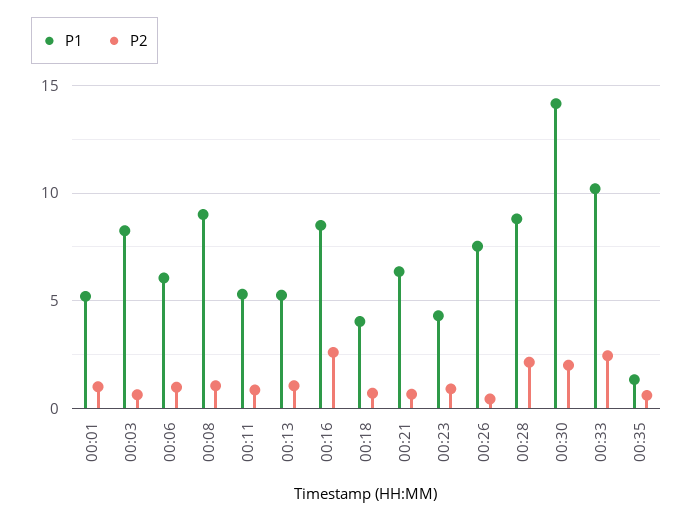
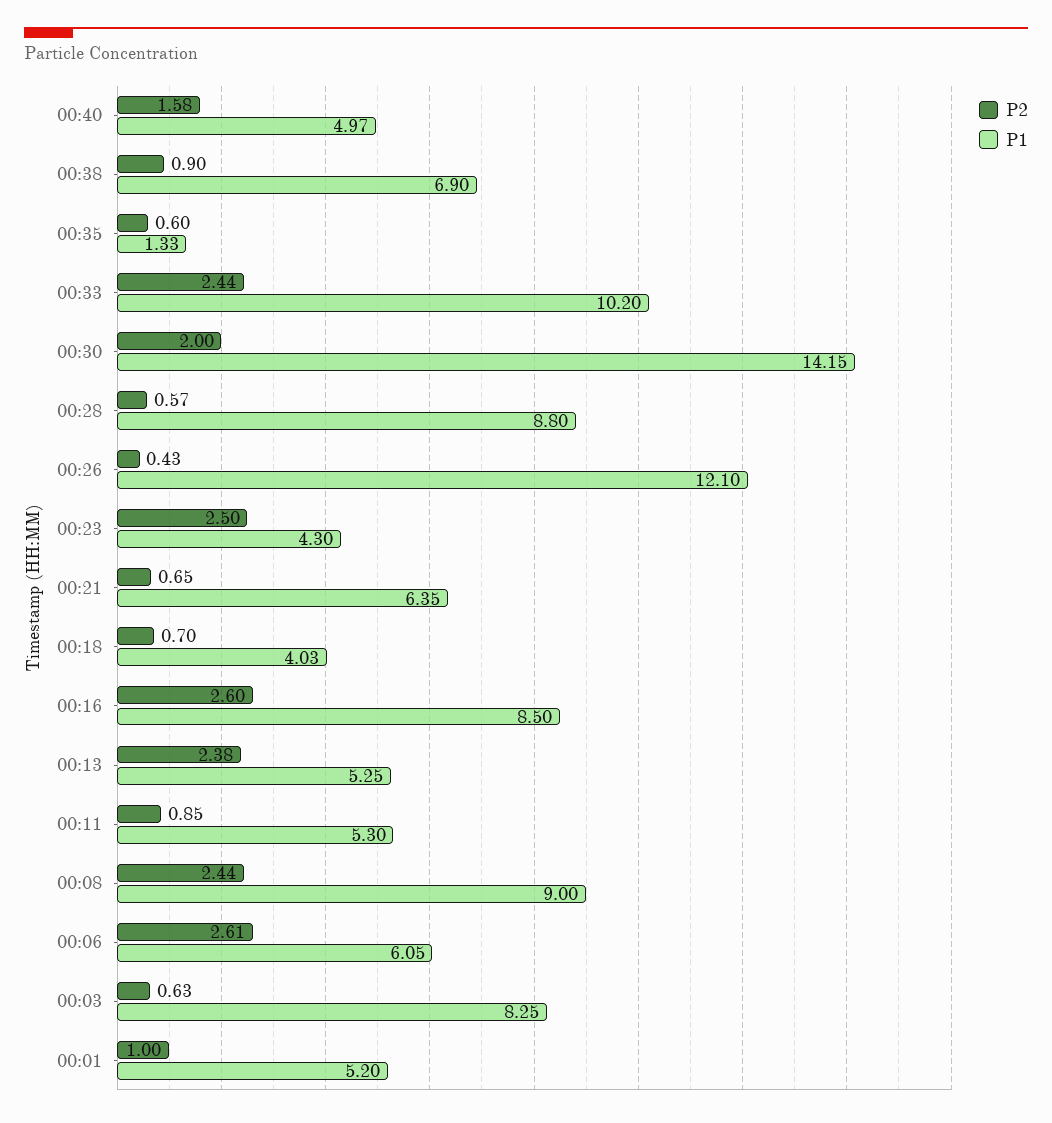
P2, 00:06: 1 -> 2.61
P2, 00:08: 1 -> 2.44
P2, 00:13: 1 -> 2.38
P2, 00:23: 1 -> 2.5
P1, 00:26: 7.5 -> 12.1
P2, 00:28: 2 -> 0.57
P2, 00:40: none -> 1.58
P1, 00:40: none -> 4.97
P2, 00:38: none -> 0.9
P1, 00:38: none -> 6.9

